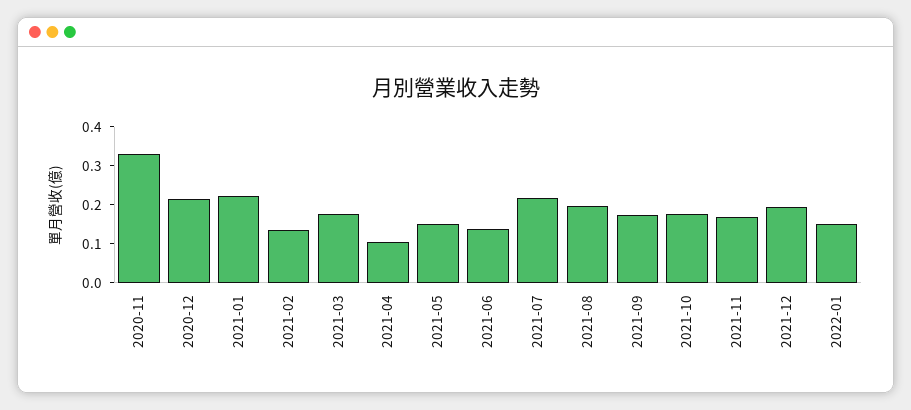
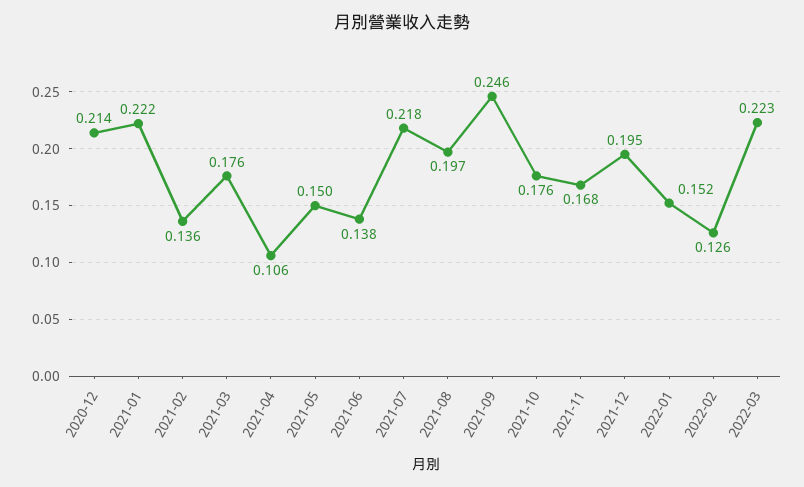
2020-11: 0.325 -> none
2021-09: 0.175 -> 0.246
2022-02: none -> 0.126
2022-03: none -> 0.223

